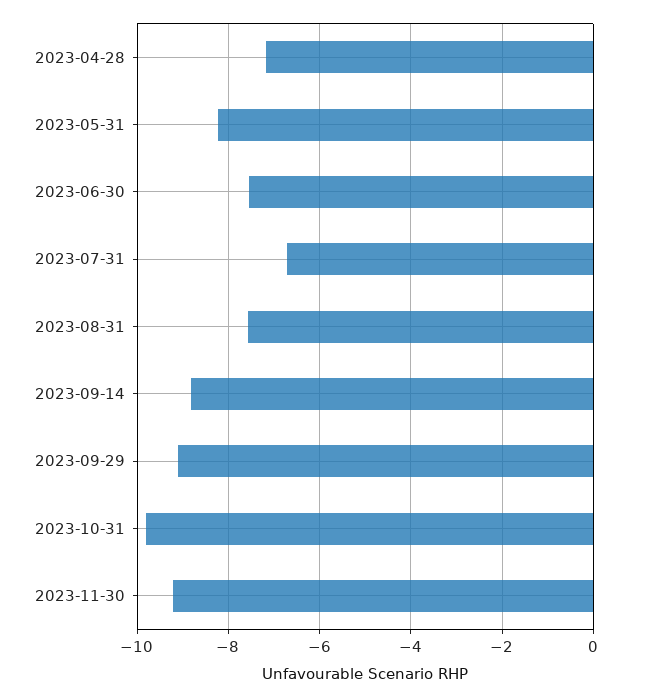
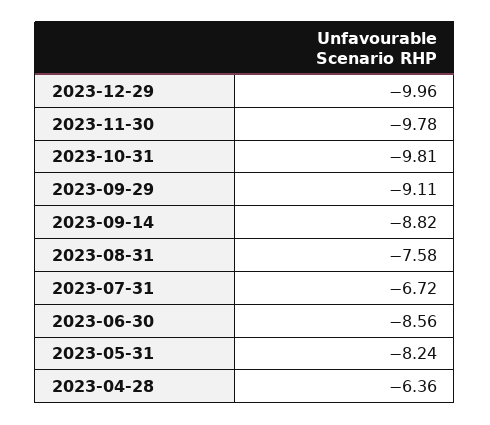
2023-04-28: -7.2 -> -6.36
2023-06-30: -7.6 -> -8.56
2023-11-30: -9.2 -> -9.78
2023-12-29: none -> -9.96

